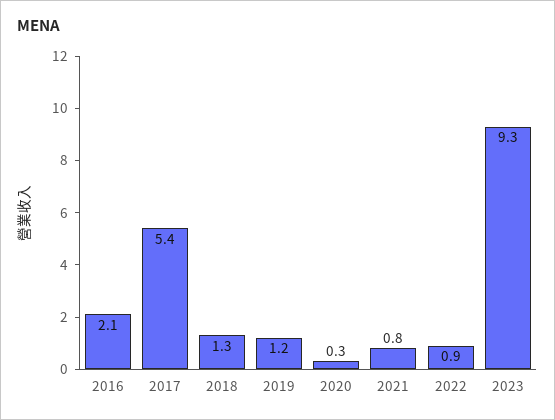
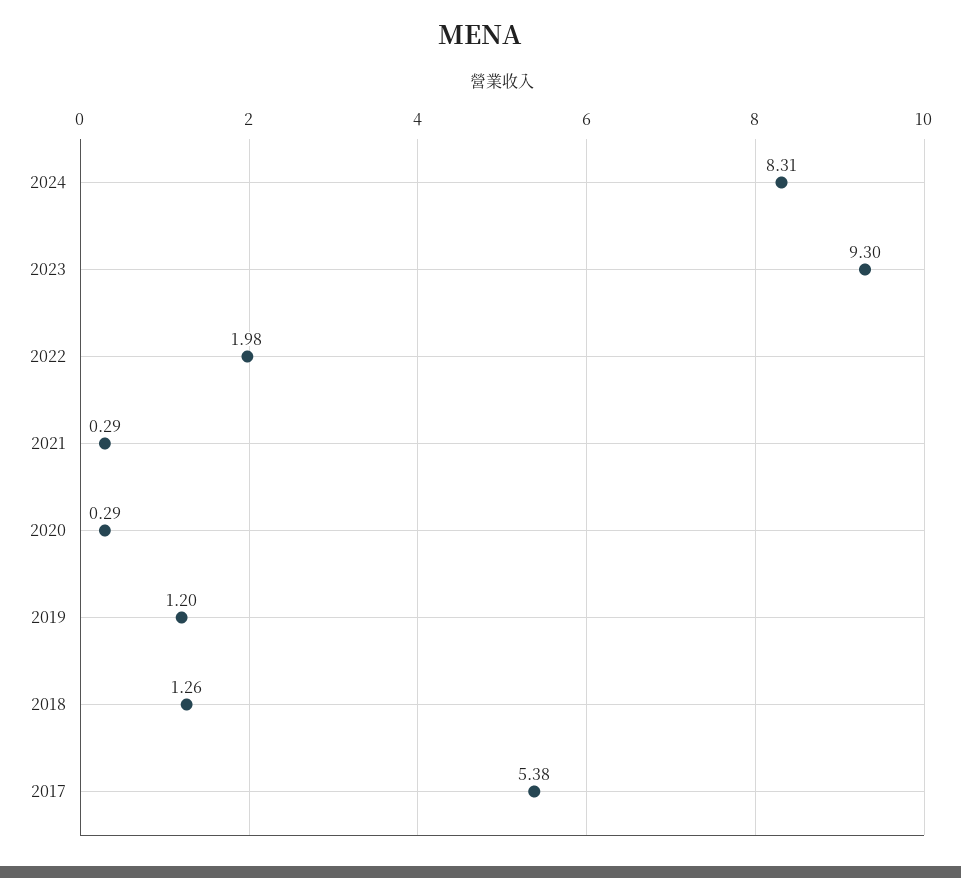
2016: 2.1 -> none
2021: 0.8 -> 0.29
2022: 0.9 -> 1.98
2024: none -> 8.31

